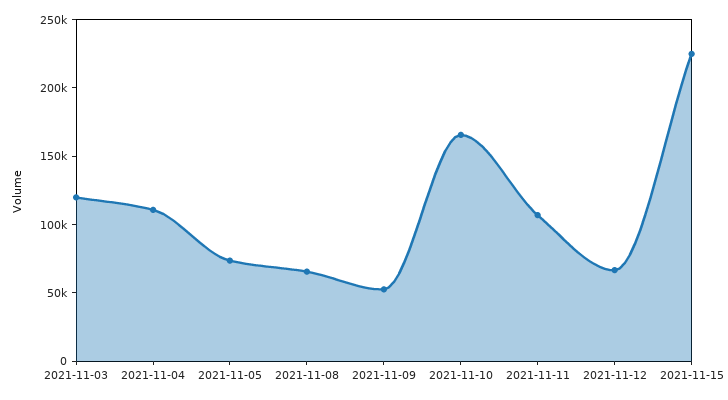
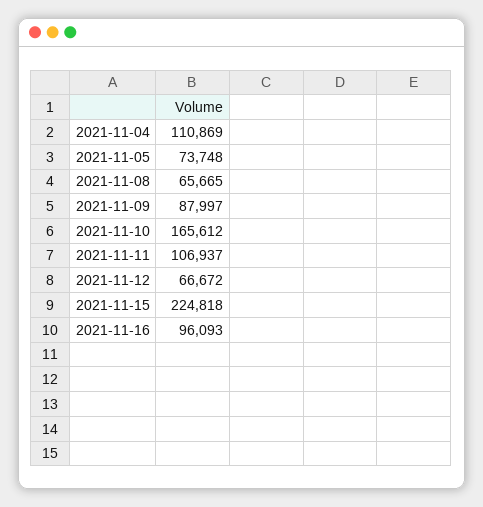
2021-11-03: 120000 -> none
2021-11-09: 50000 -> 87997
2021-11-16: none -> 96093

